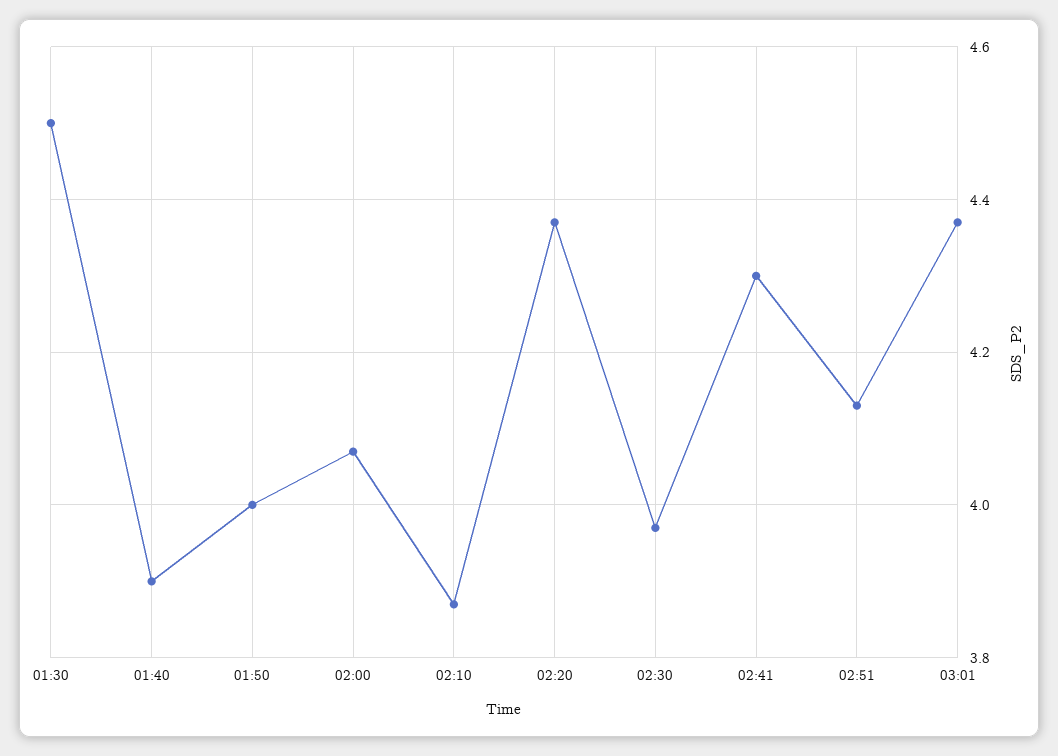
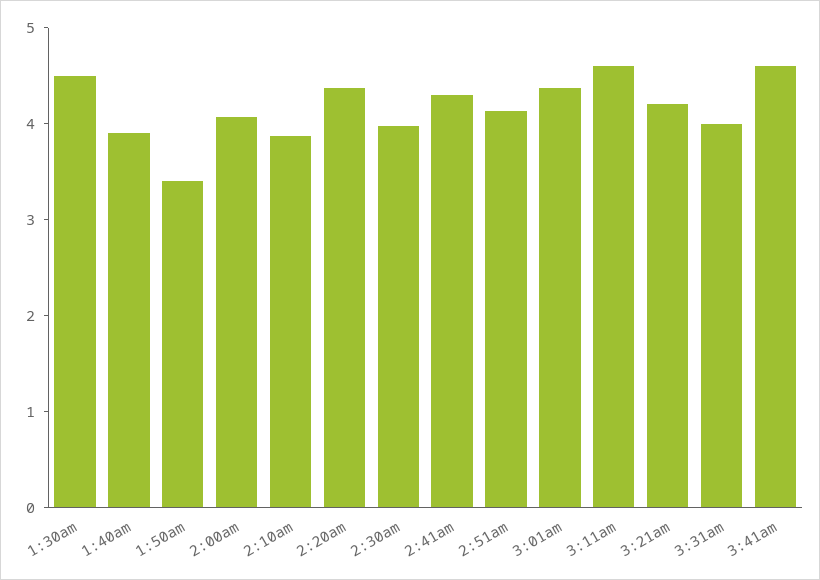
01:50: 4 -> 3.4
3:11am: none -> 4.6
3:21am: none -> 4.2
3:31am: none -> 4
3:41am: none -> 4.6

